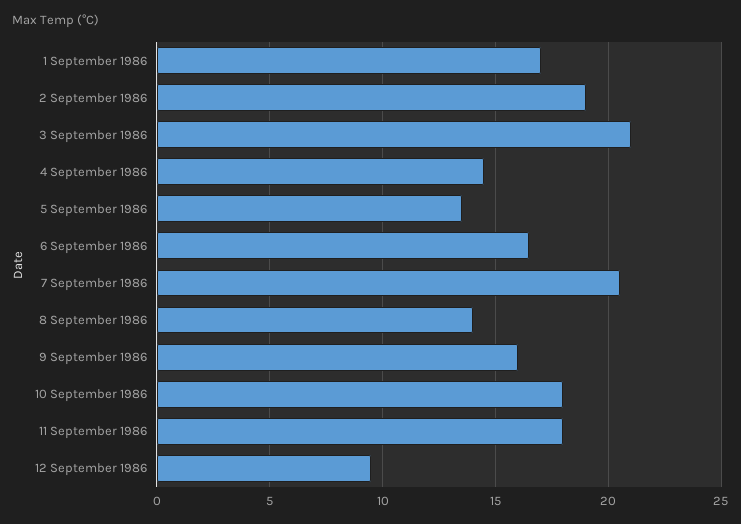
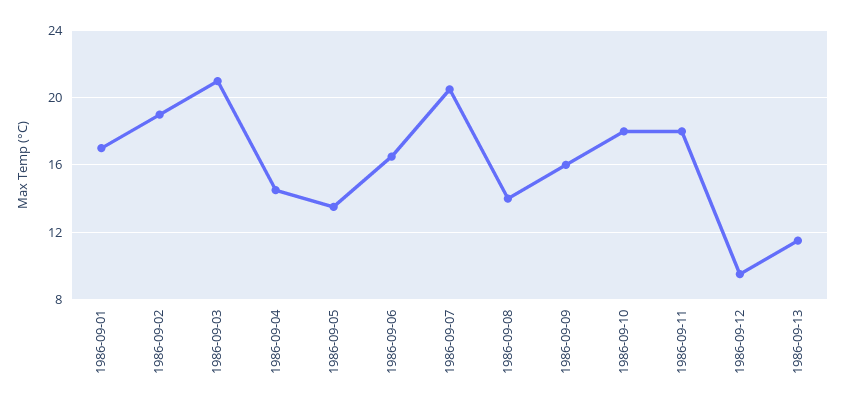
1986-09-13: none -> 11.5

